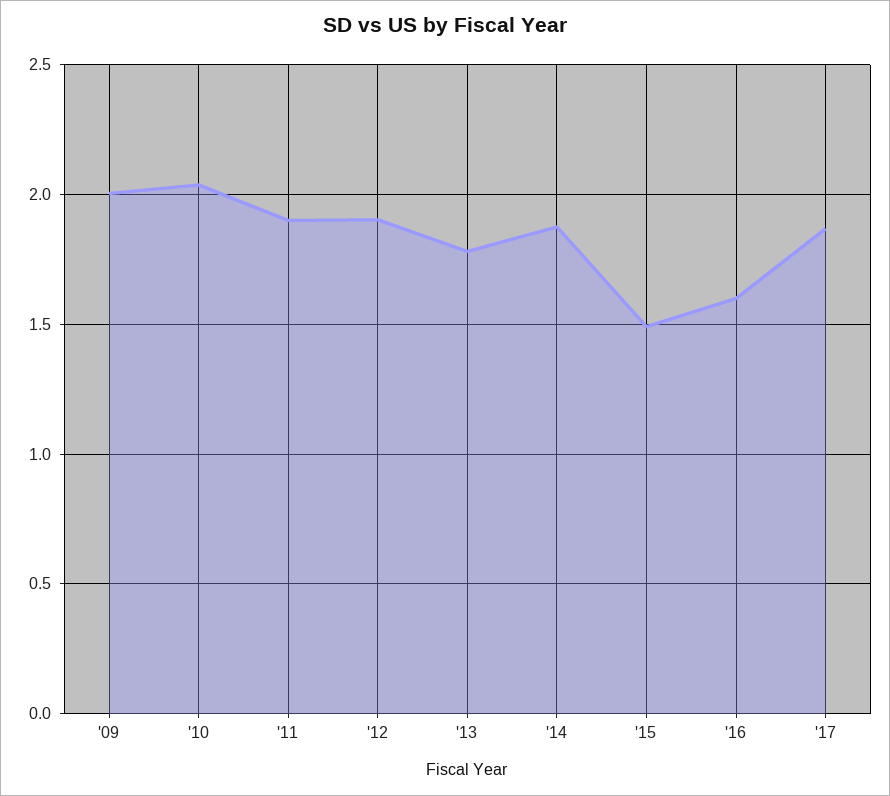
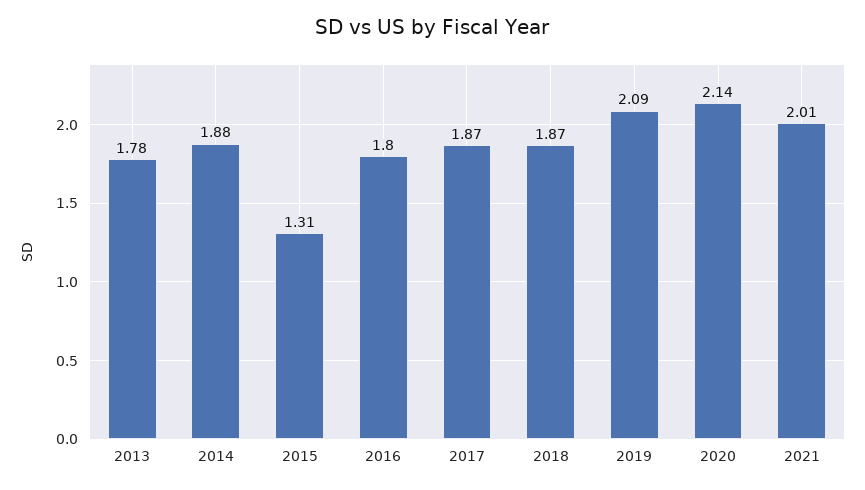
'09: 2 -> none
'10: 2.05 -> none
'11: 1.9 -> none
'12: 1.9 -> none
'15: 1.5 -> 1.31
'16: 1.6 -> 1.8
2018: none -> 1.87
2019: none -> 2.09
2020: none -> 2.14
2021: none -> 2.01

